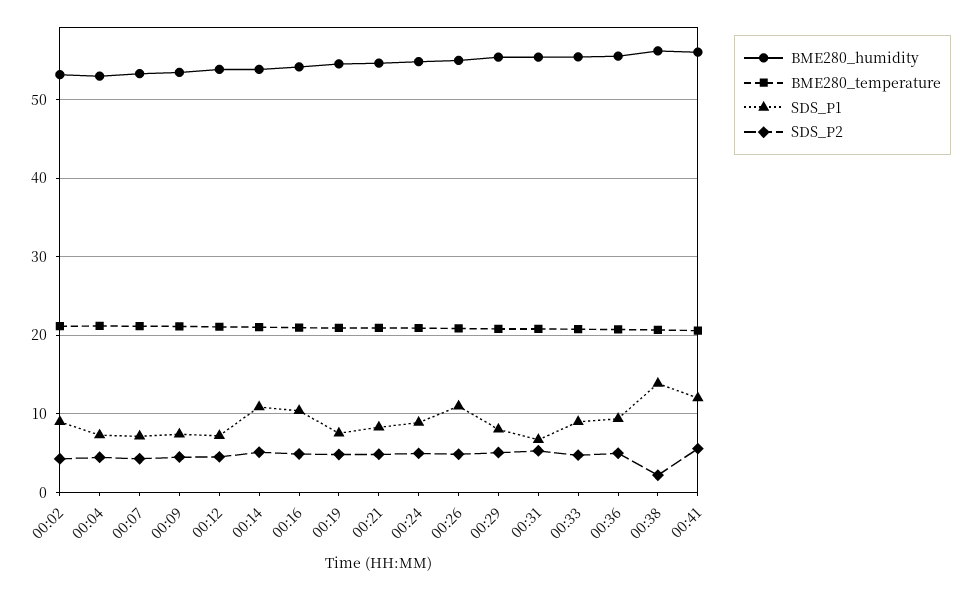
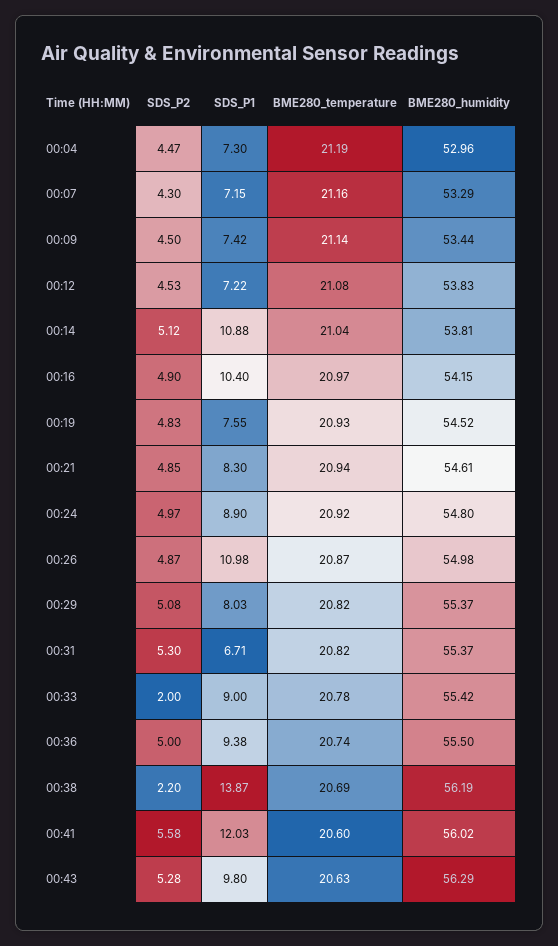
BME280_humidity, 00:02: 53 -> none
BME280_temperature, 00:02: 21 -> none
SDS_P1, 00:02: 9 -> none
SDS_P2, 00:02: 4 -> none
SDS_P2, 00:33: 5 -> 2
SDS_P2, 00:43: none -> 5.28
SDS_P1, 00:43: none -> 9.8
BME280_temperature, 00:43: none -> 20.63
BME280_humidity, 00:43: none -> 56.29

